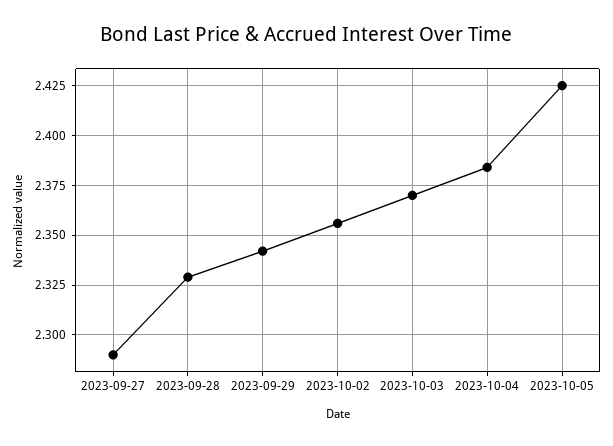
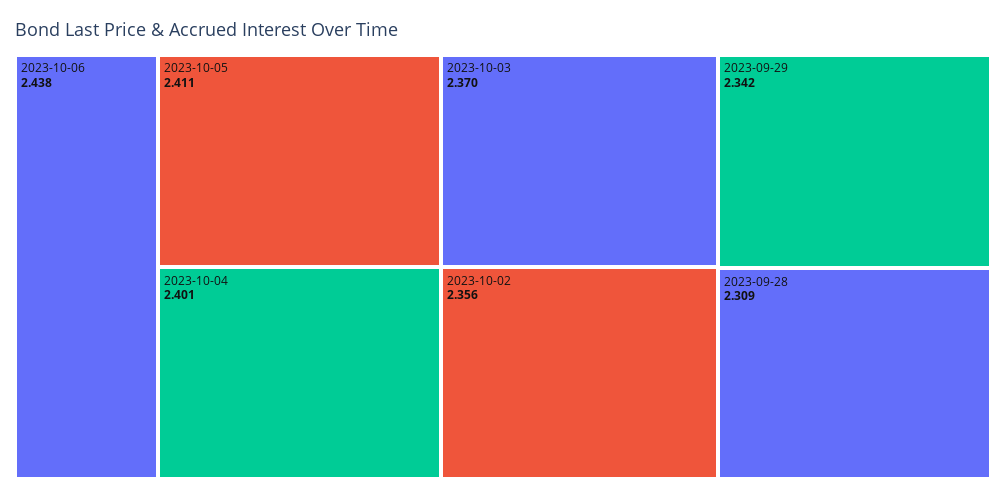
2023-09-27: 2.29 -> none
2023-09-28: 2.33 -> 2.309
2023-10-04: 2.385 -> 2.401
2023-10-05: 2.425 -> 2.411
2023-10-06: none -> 2.438

